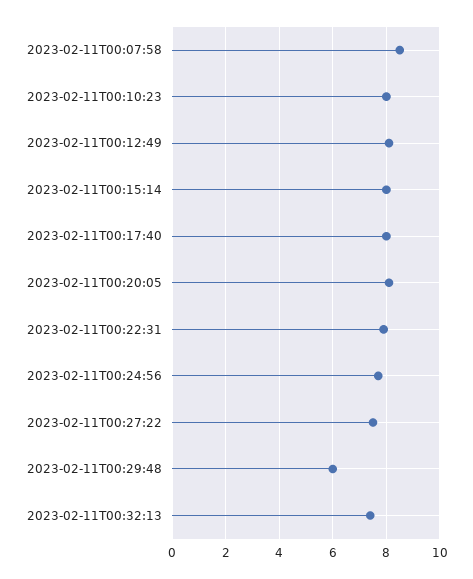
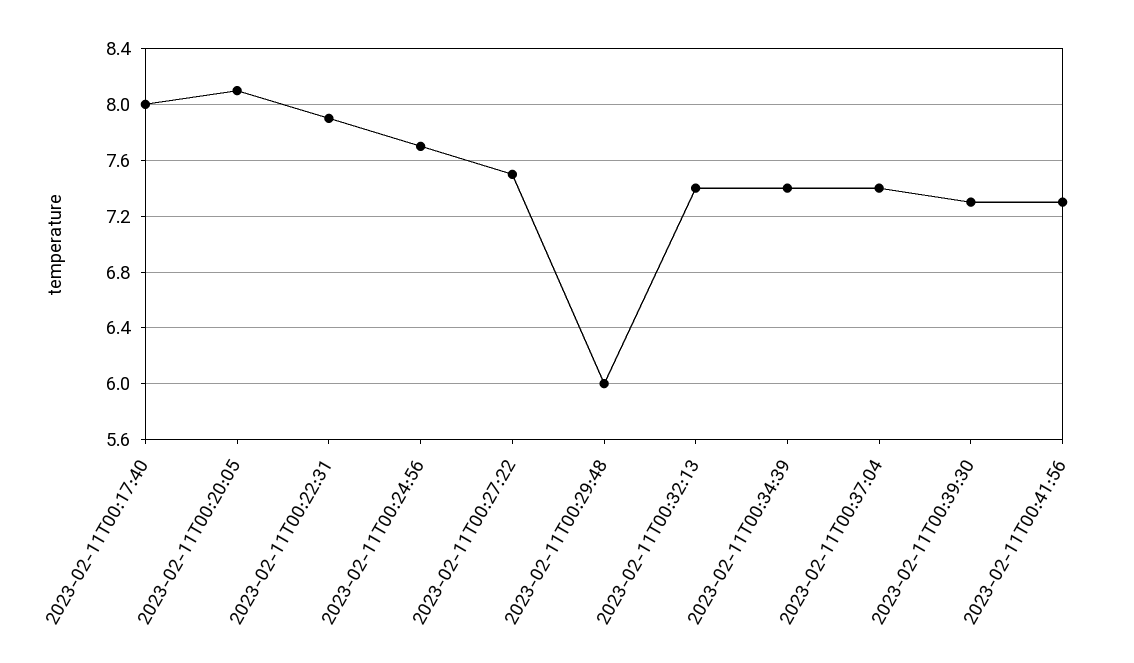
2023-02-11T00:07:58: 8.5 -> none
2023-02-11T00:10:23: 8 -> none
2023-02-11T00:12:49: 8 -> none
2023-02-11T00:15:14: 8 -> none
2023-02-11T00:34:39: none -> 7.4
2023-02-11T00:37:04: none -> 7.4
2023-02-11T00:39:30: none -> 7.3
2023-02-11T00:41:56: none -> 7.3

